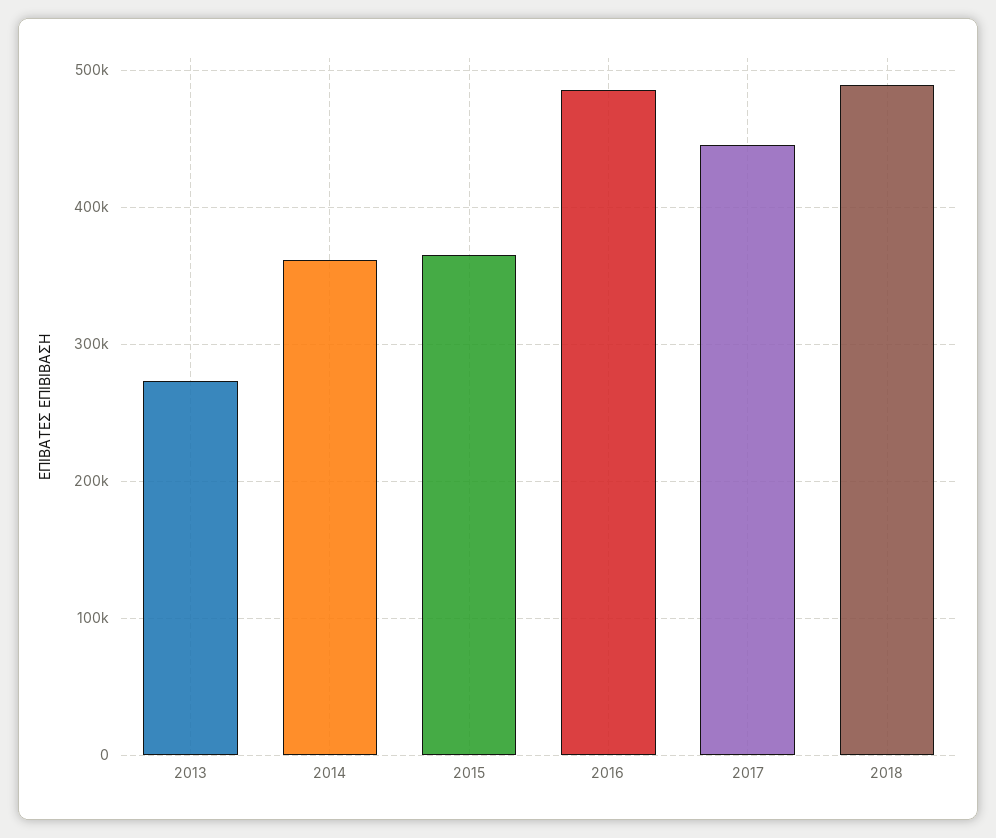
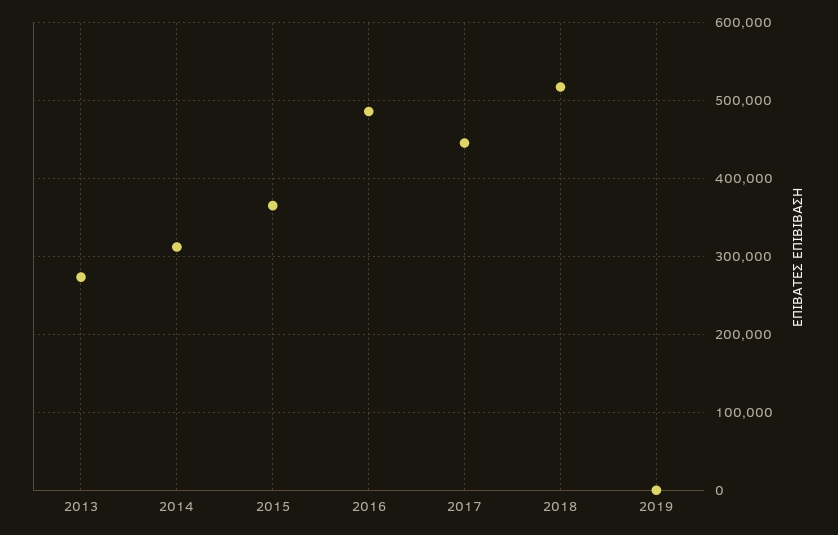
2014: 360000 -> 310000
2018: 490000 -> 520000
2019: none -> 0

